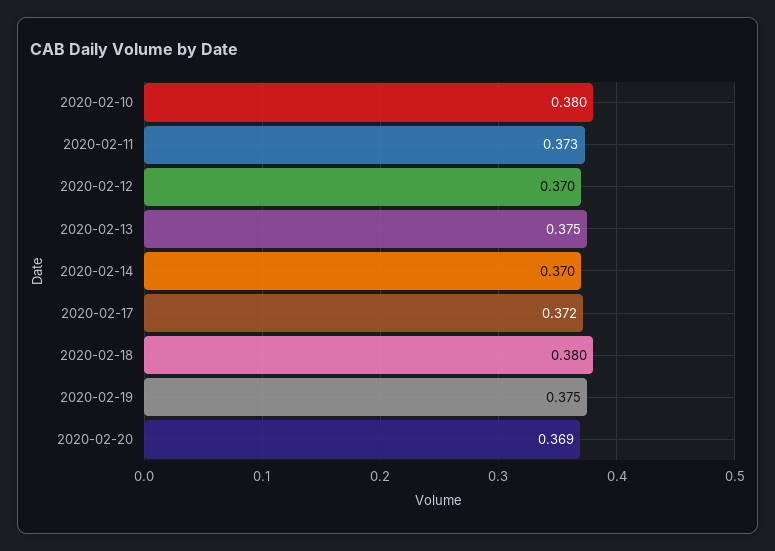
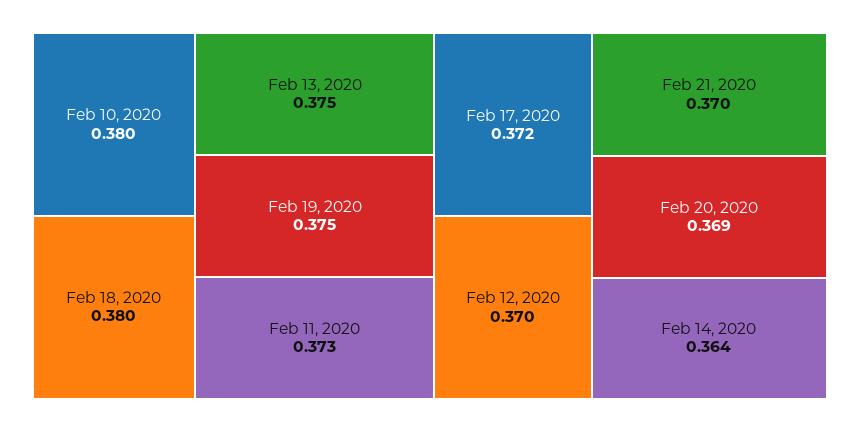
2020-02-14: 0.37 -> 0.364
Feb 21, 2020: none -> 0.37

